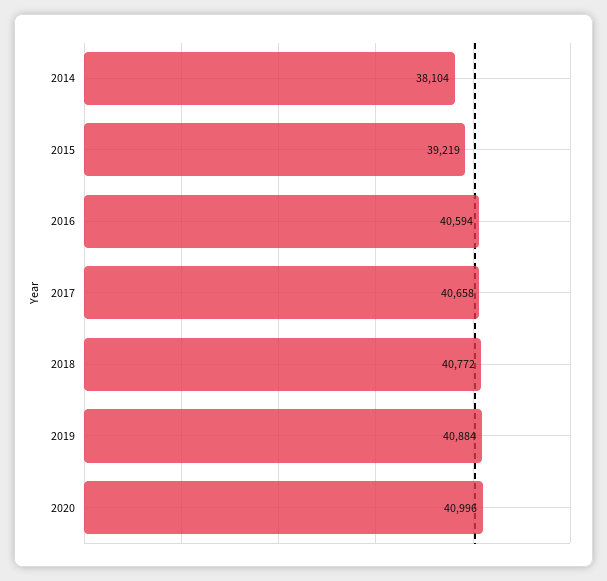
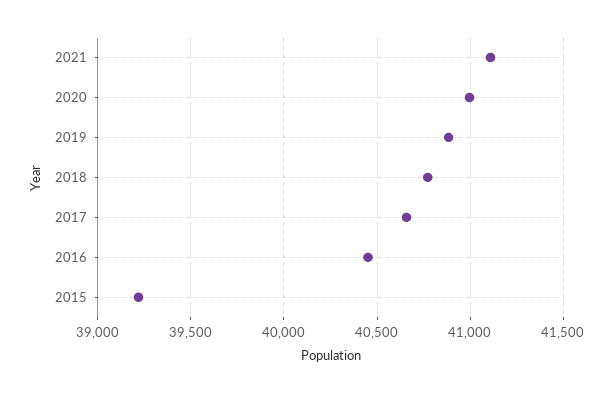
2014: 38104 -> none
2016: 40594 -> 40450
2021: none -> 41100

